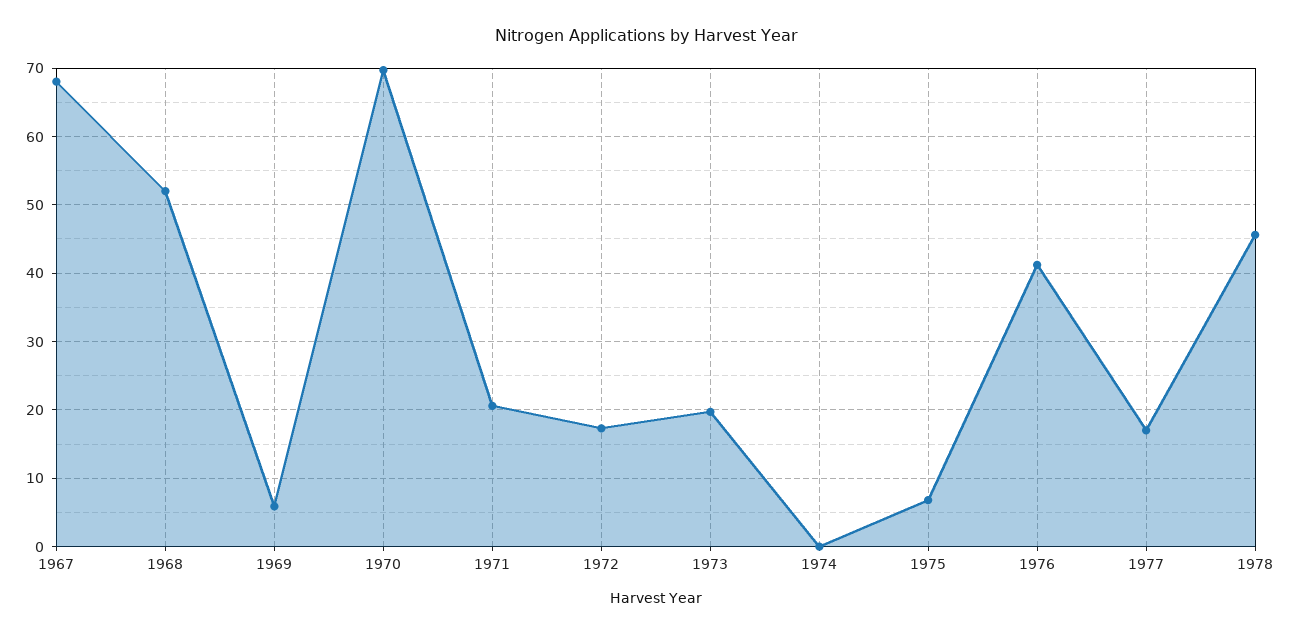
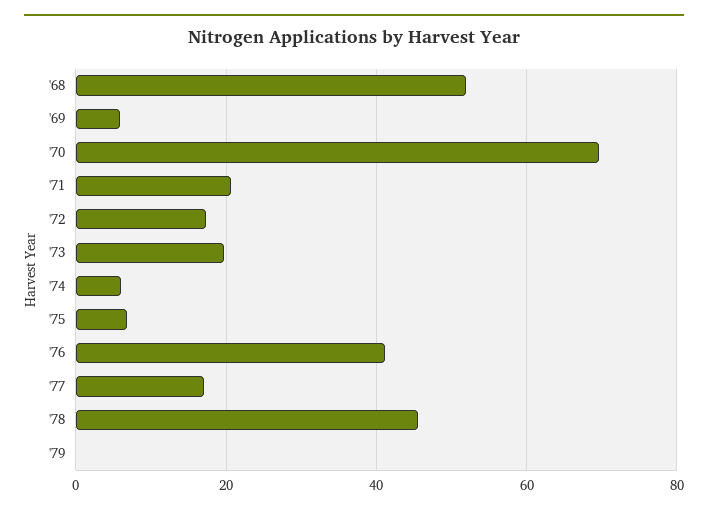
1967: 68 -> none
1974: 0 -> 6
'79: none -> 0

